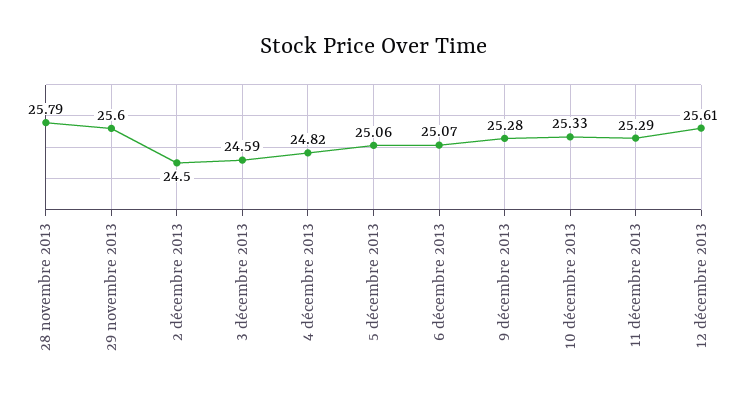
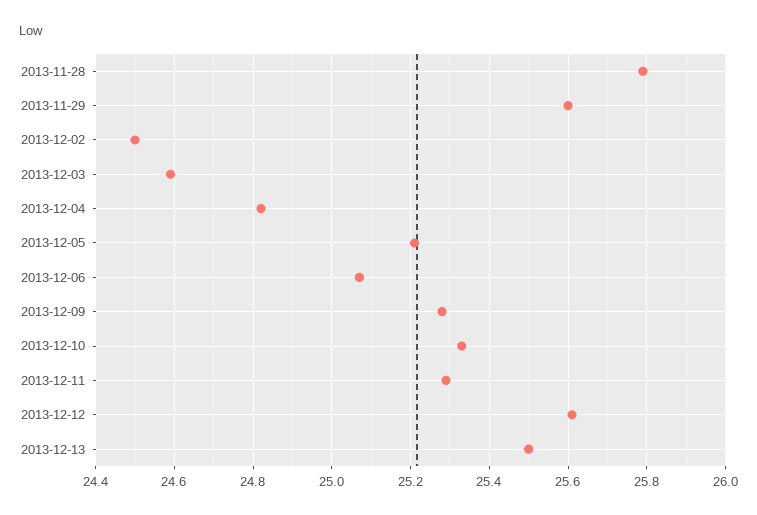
5 décembre 2013: 25.06 -> 25.2
2013-12-13: none -> 25.5

